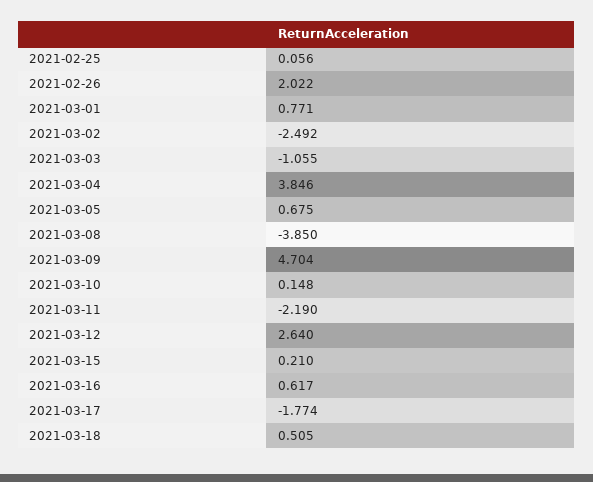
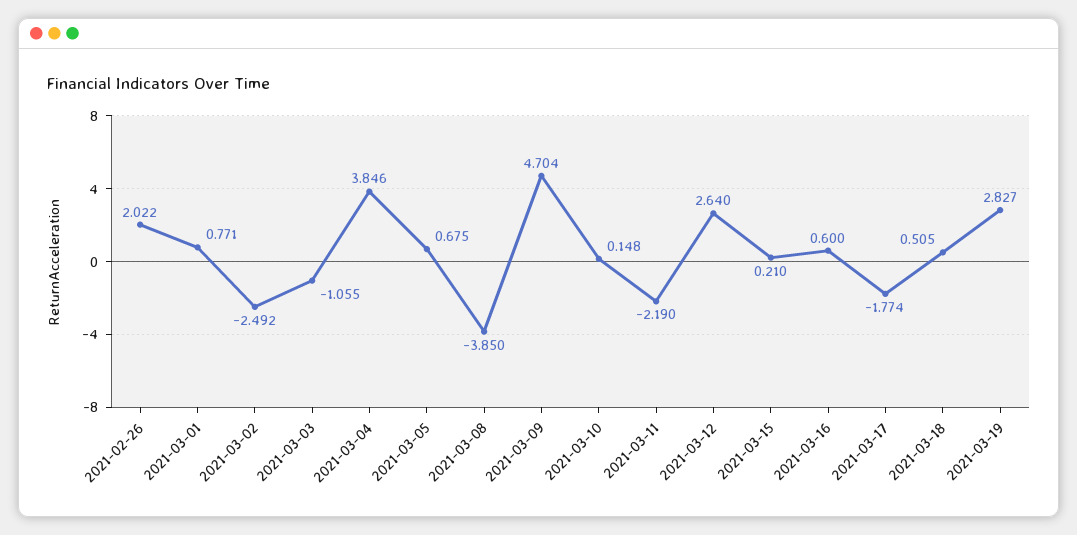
2021-02-25: 0.056 -> none
2021-03-16: 0.617 -> 0.6
2021-03-19: none -> 2.827

